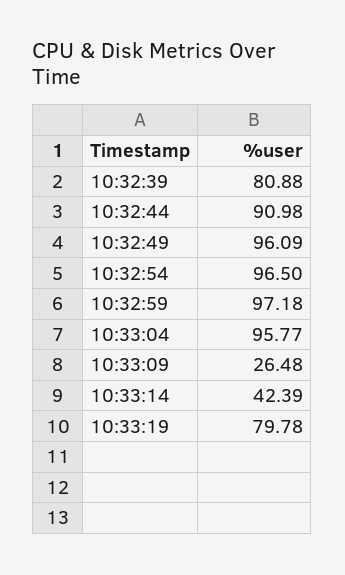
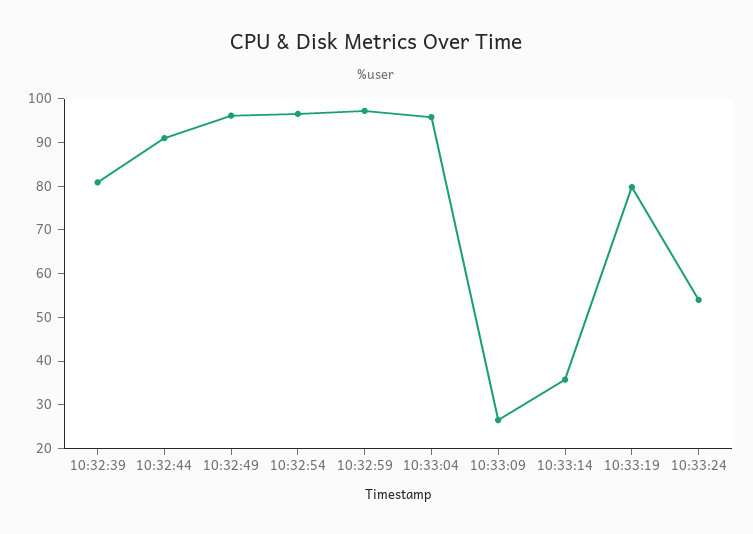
10:33:14: 42.39 -> 36
10:33:24: none -> 54

